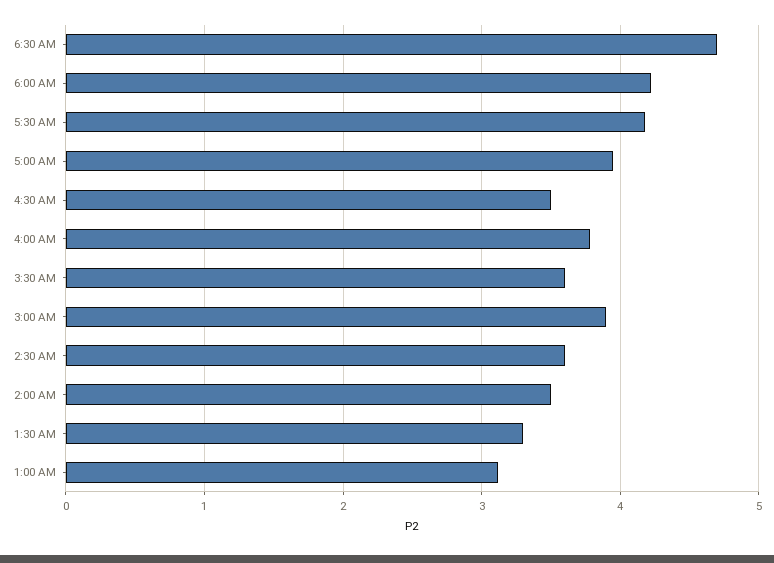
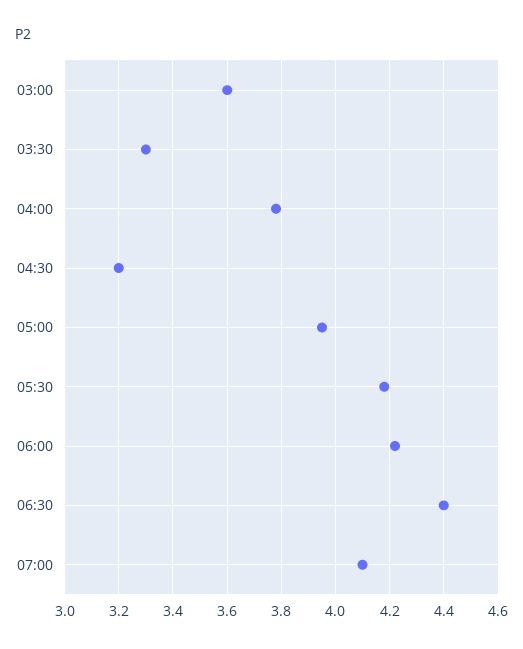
6:30 AM: 4.7 -> 4.4
4:30 AM: 3.5 -> 3.2
3:30 AM: 3.6 -> 3.3
3:00 AM: 3.9 -> 3.6
2:30 AM: 3.6 -> none
2:00 AM: 3.5 -> none
1:30 AM: 3.3 -> none
1:00 AM: 3.1 -> none
07:00: none -> 4.1

